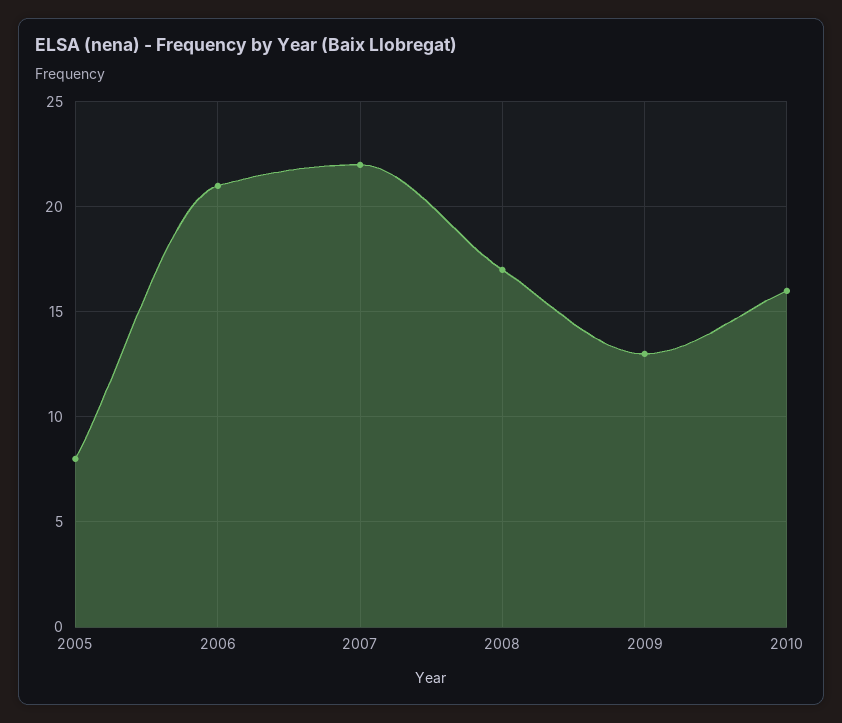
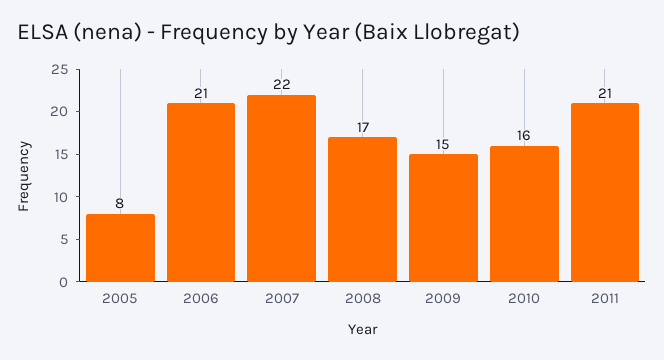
2009: 13 -> 15
2011: none -> 21

